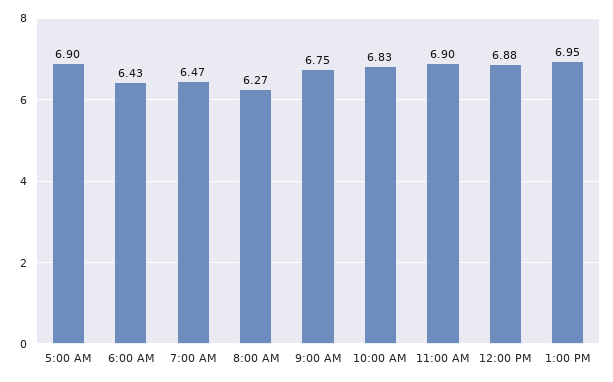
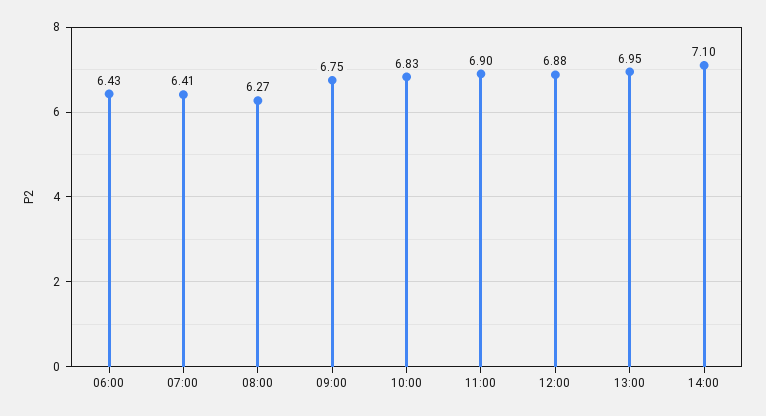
5:00 AM: 6.9 -> none
7:00 AM: 6.47 -> 6.41
14:00: none -> 7.1

